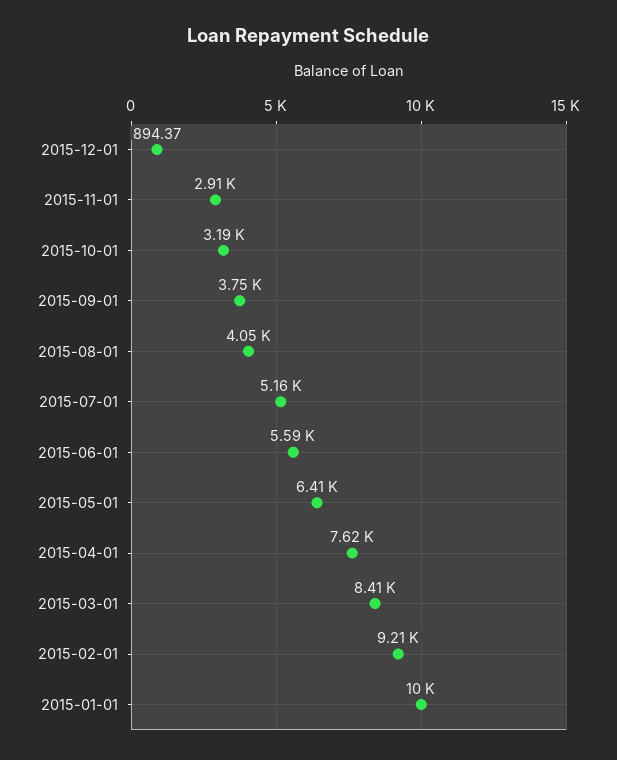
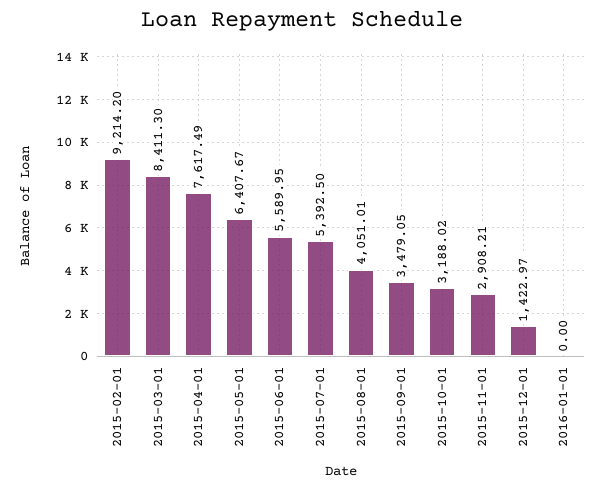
2015-12-01: 894.37 -> 1422.97
2015-09-01: 3750 -> 3479.05
2015-07-01: 5160 -> 5392.5
2015-01-01: 10000 -> none
2016-01-01: none -> 0

